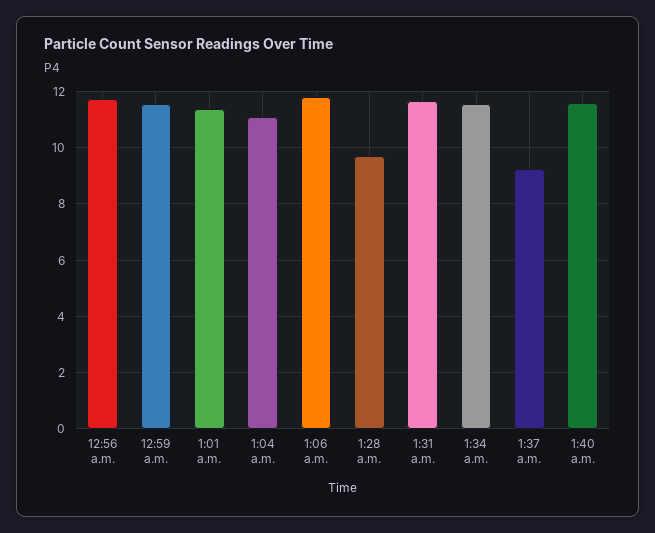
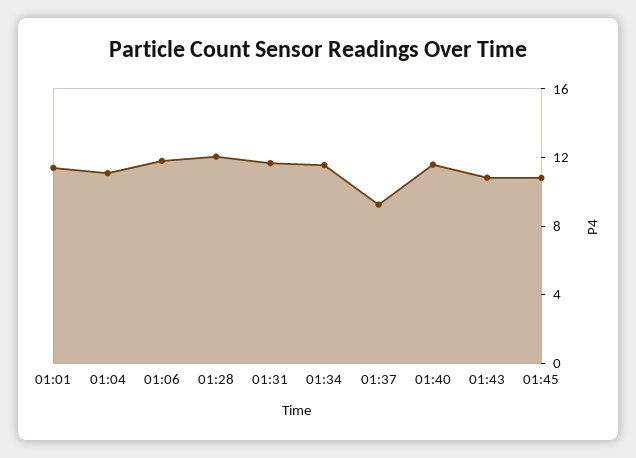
12:56 a.m.: 11.75 -> none
12:59 a.m.: 11.5 -> none
1:28 a.m.: 9.75 -> 12
01:43: none -> 11
01:45: none -> 11

